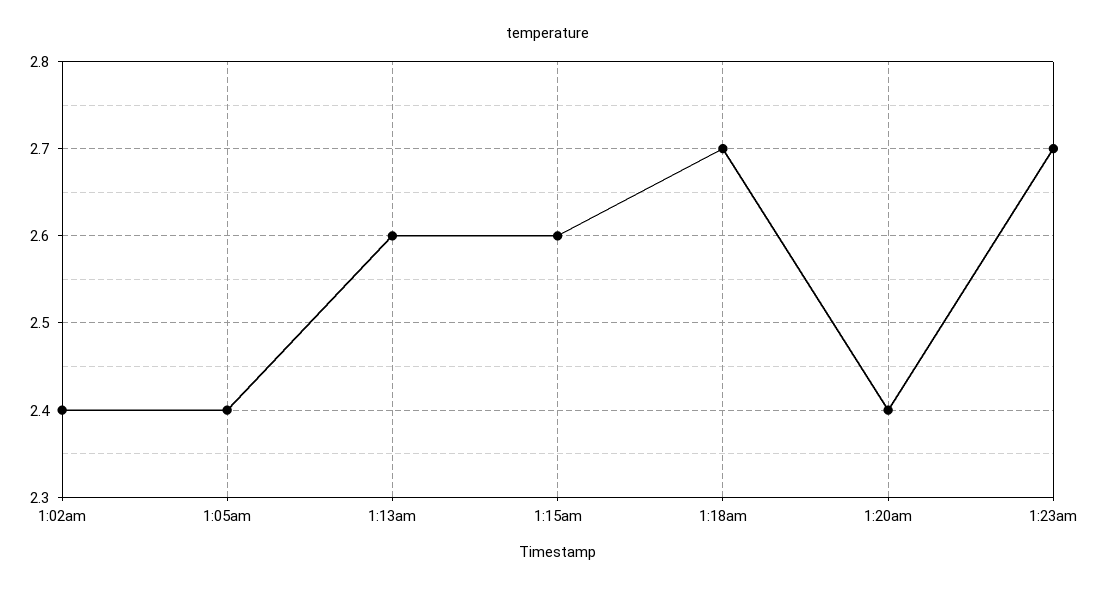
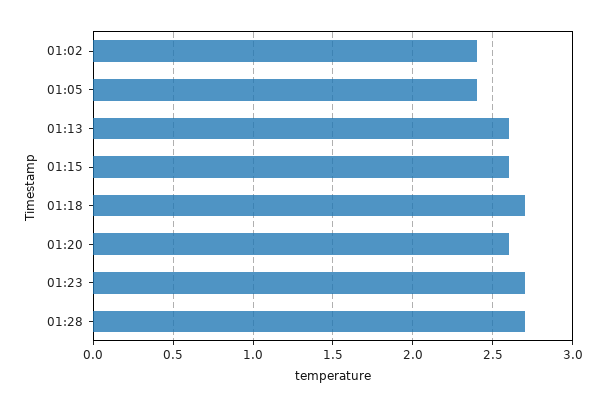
1:20am: 2.4 -> 2.6
01:28: none -> 2.7

